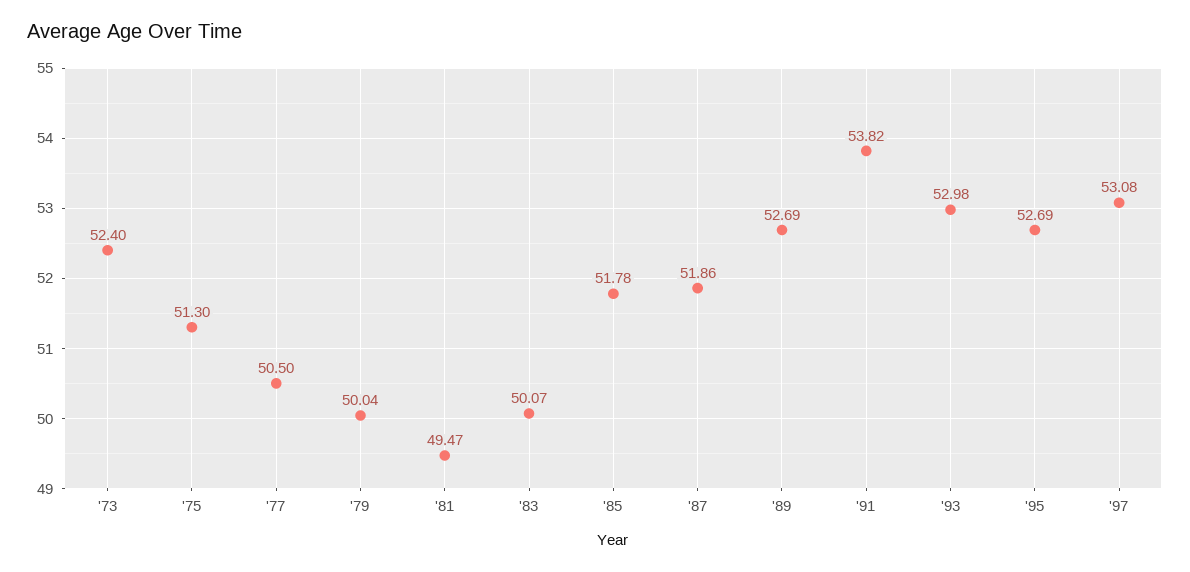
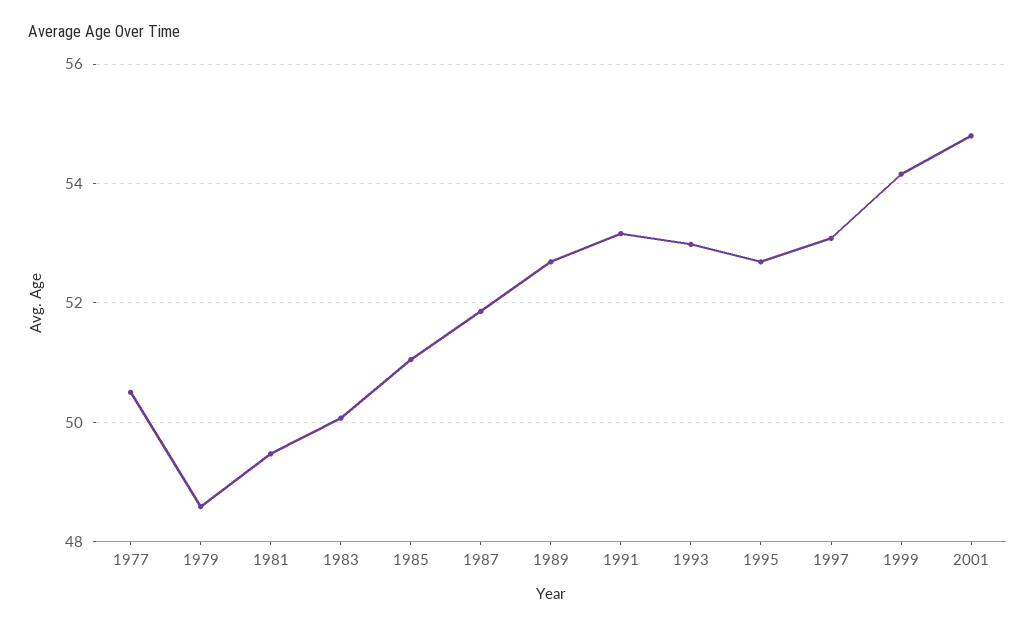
'73: 52.4 -> none
'75: 51.3 -> none
'79: 50.04 -> 48.6
'85: 51.78 -> 51
'91: 53.82 -> 53.2
1999: none -> 54.2
2001: none -> 54.8

